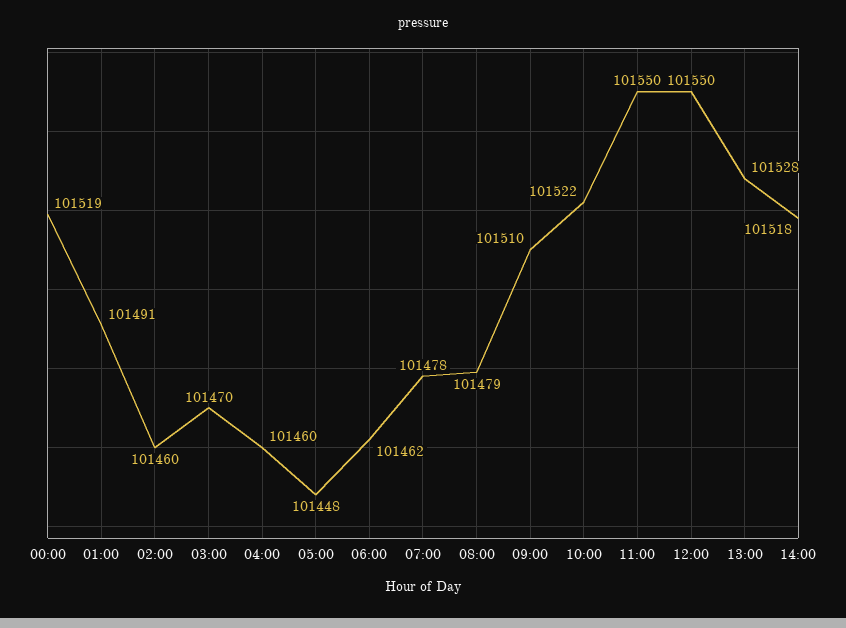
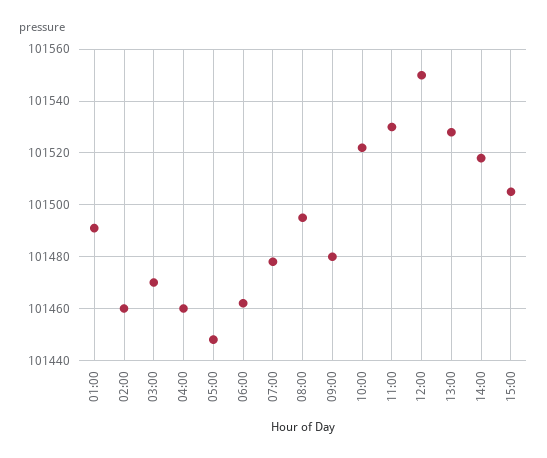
00:00: 101519 -> none
08:00: 101479 -> 101495
09:00: 101510 -> 101480
11:00: 101550 -> 101530
15:00: none -> 101505

